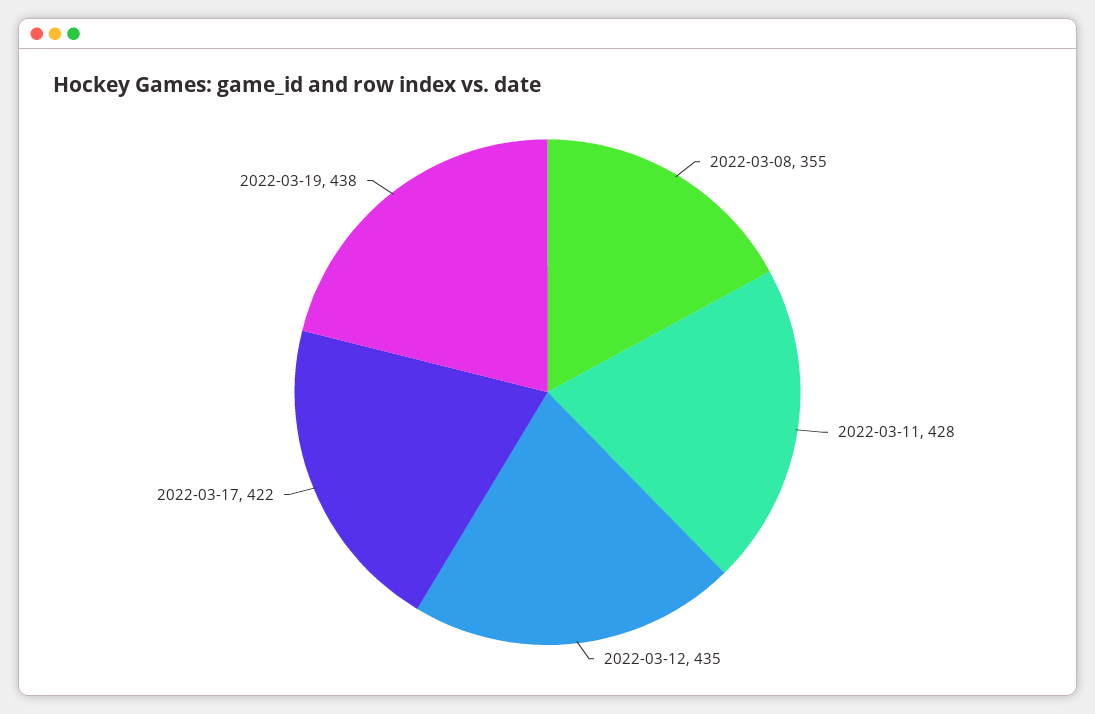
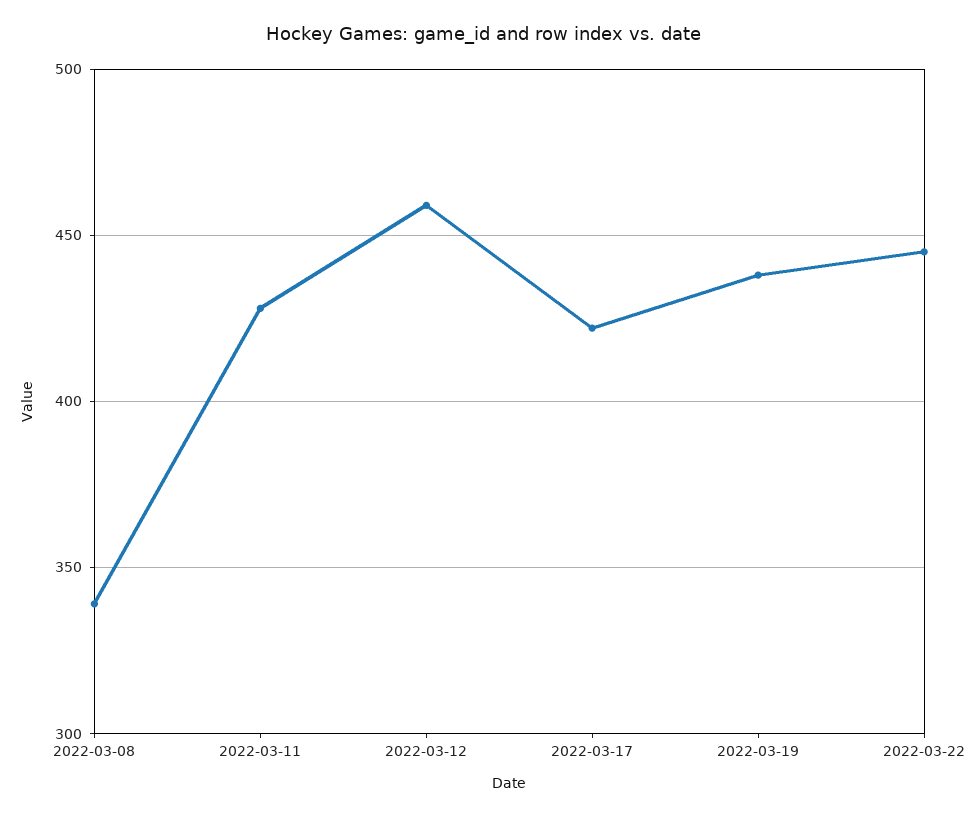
2022-03-08: 355 -> 340
2022-03-12: 435 -> 460
2022-03-22: none -> 445

